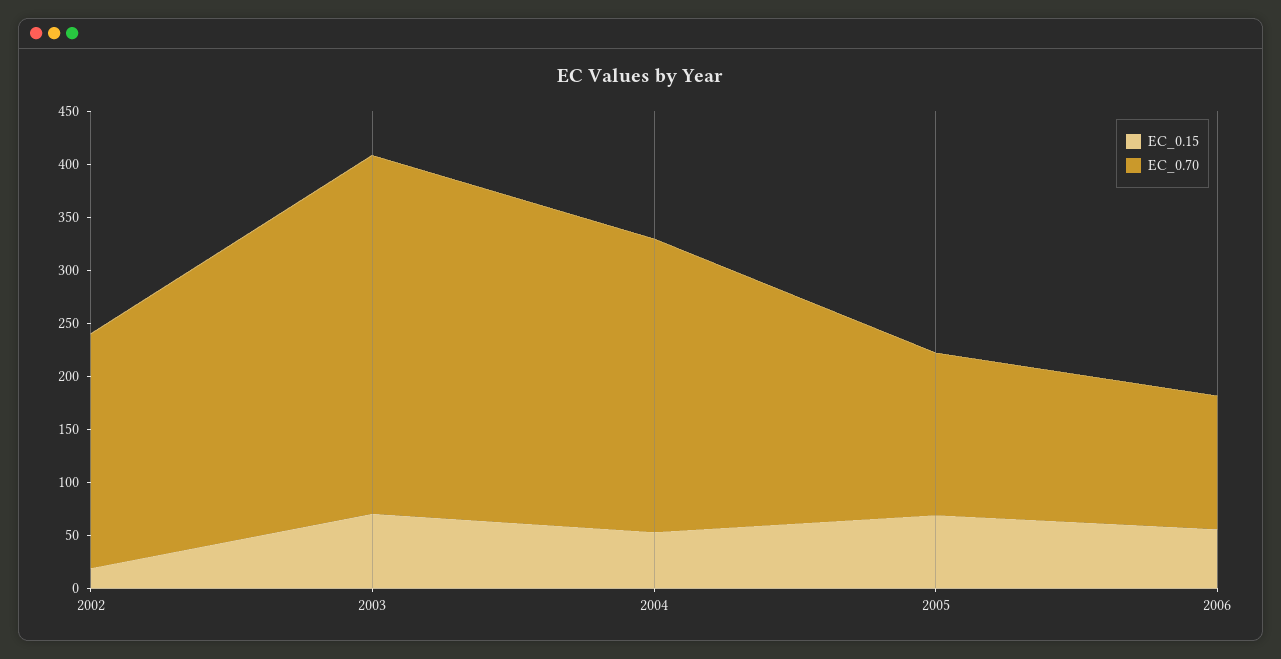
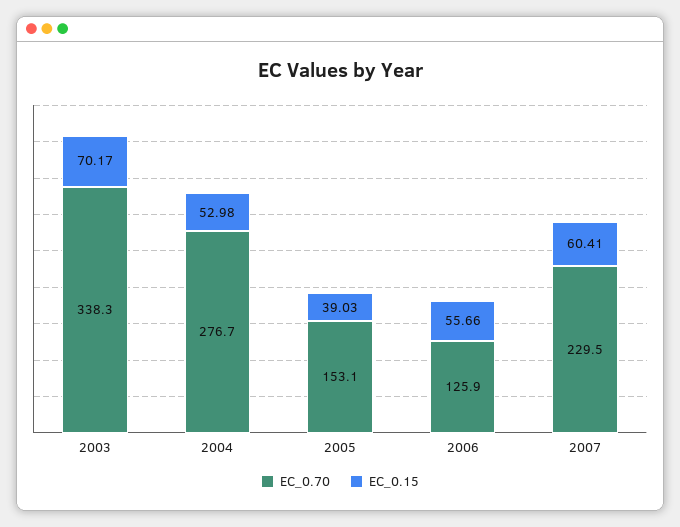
EC_0.15, 2002: 20 -> none
EC_0.70, 2002: 220 -> none
EC_0.15, 2005: 70 -> 39.03
EC_0.70, 2007: none -> 229.5
EC_0.15, 2007: none -> 60.41

